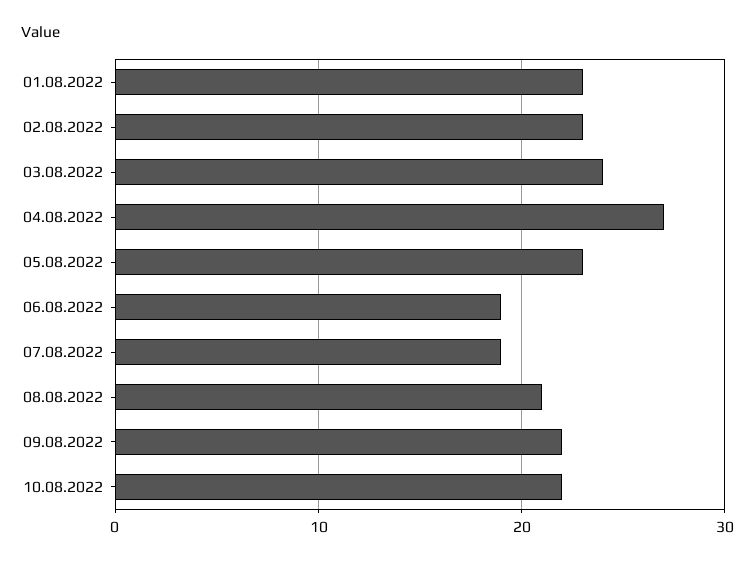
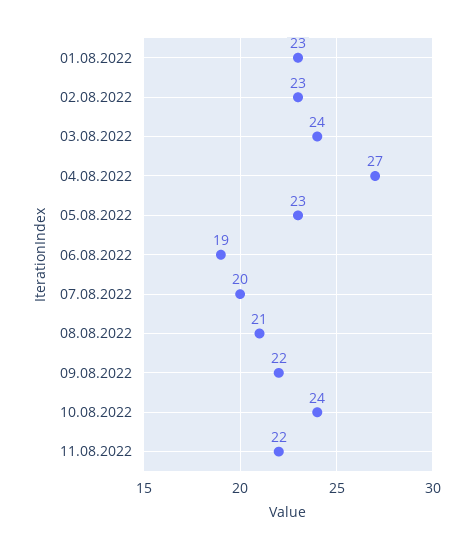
07.08.2022: 19 -> 20
10.08.2022: 22 -> 24
11.08.2022: none -> 22

